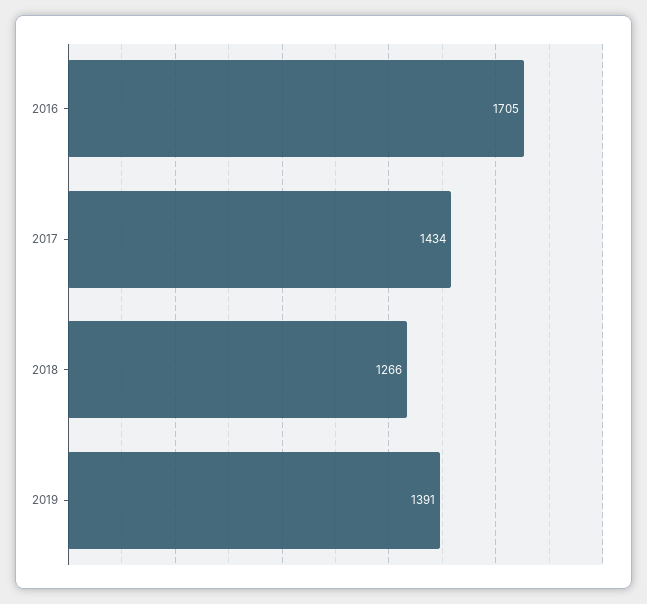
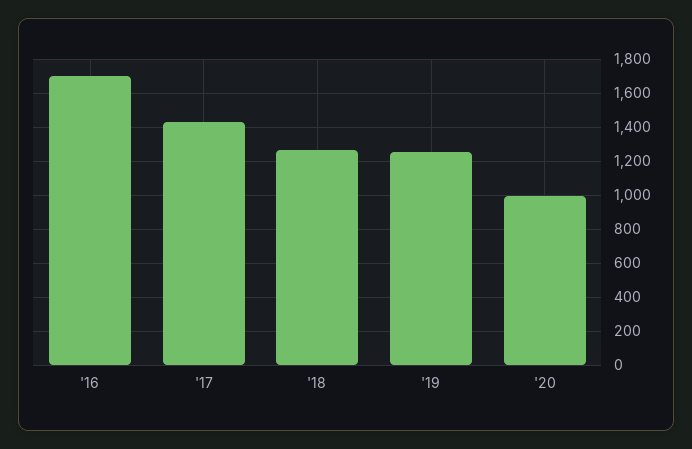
2019: 1391 -> 1250
'20: none -> 1000

